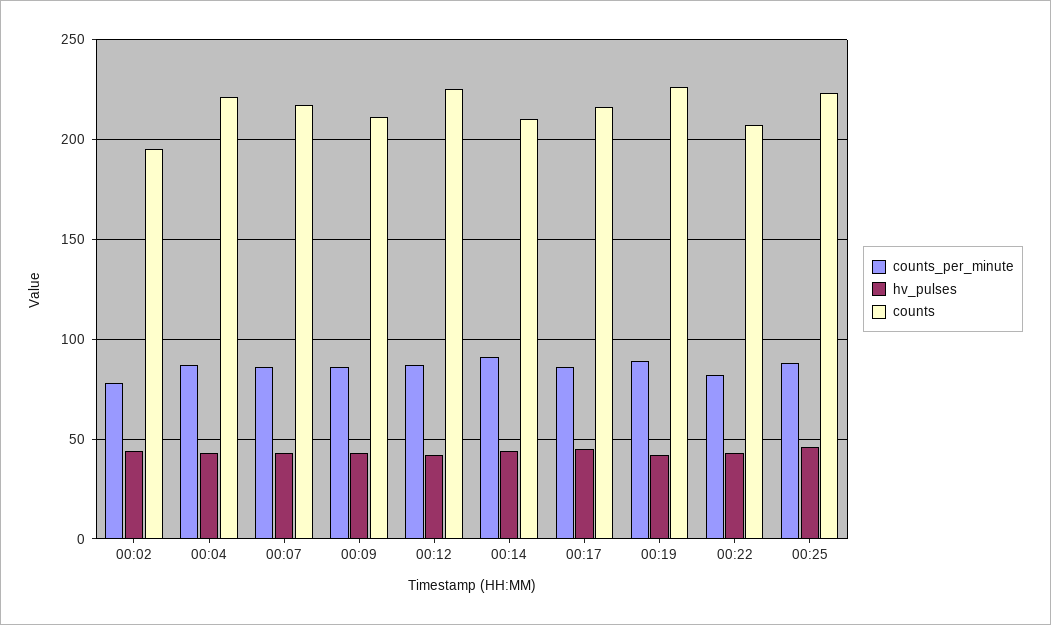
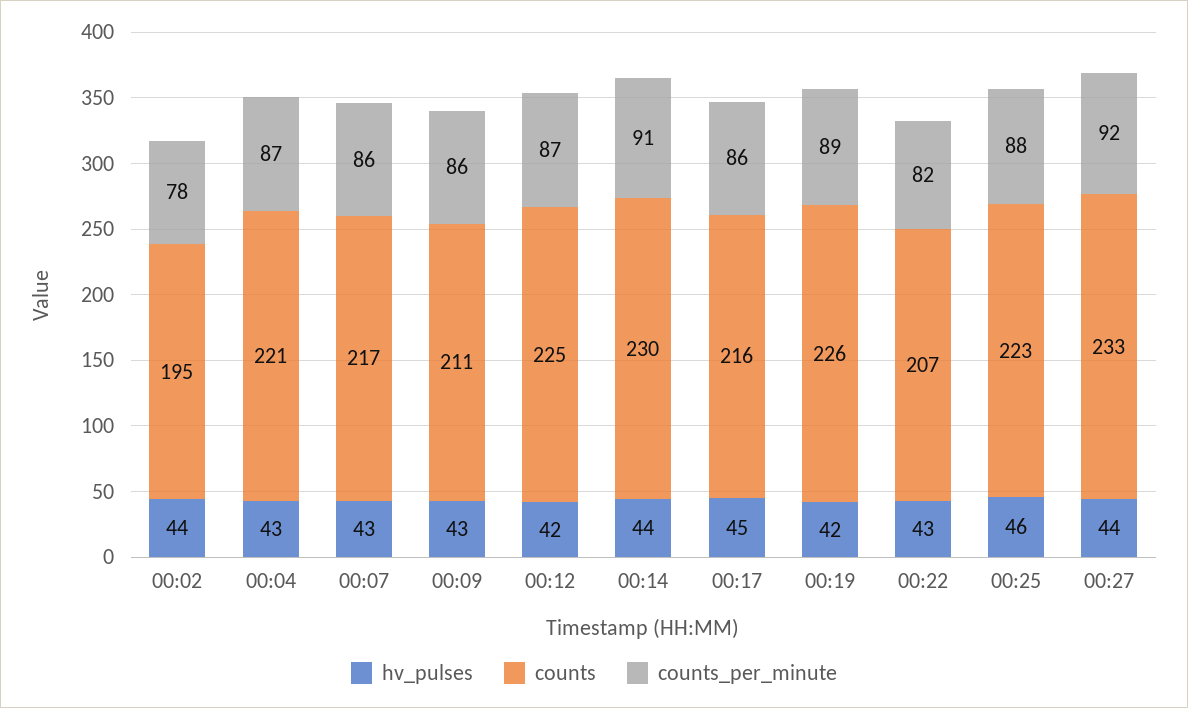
counts, 00:14: 210 -> 230
hv_pulses, 00:27: none -> 44
counts, 00:27: none -> 233
counts_per_minute, 00:27: none -> 92

